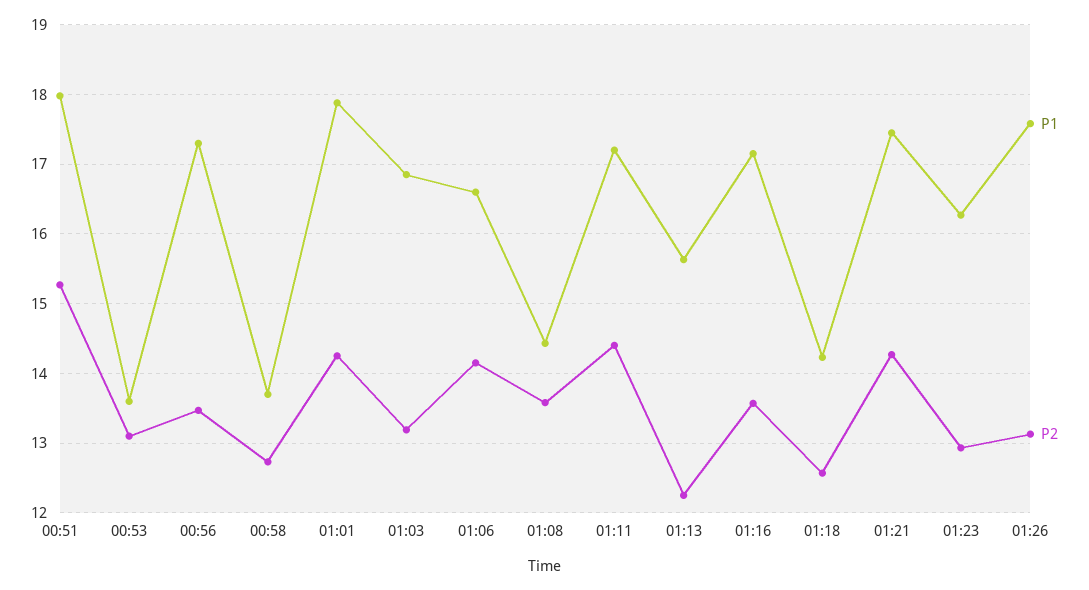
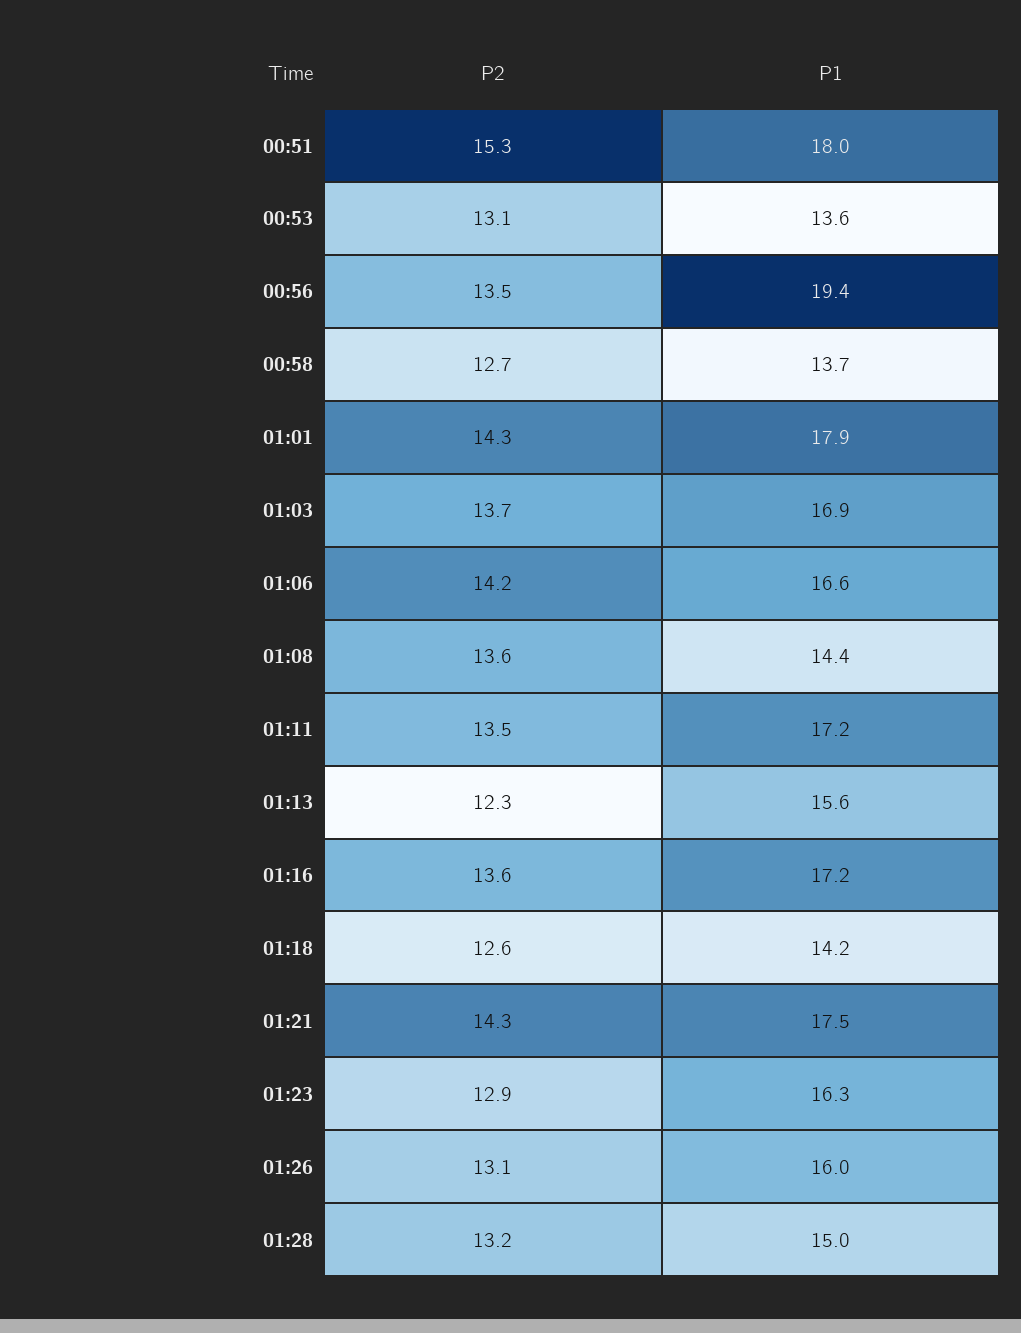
P1, 00:56: 17.3 -> 19.4
P2, 01:03: 13.2 -> 13.7
P2, 01:11: 14.4 -> 13.5
P1, 01:26: 17.6 -> 16
P2, 01:28: none -> 13.2
P1, 01:28: none -> 15

